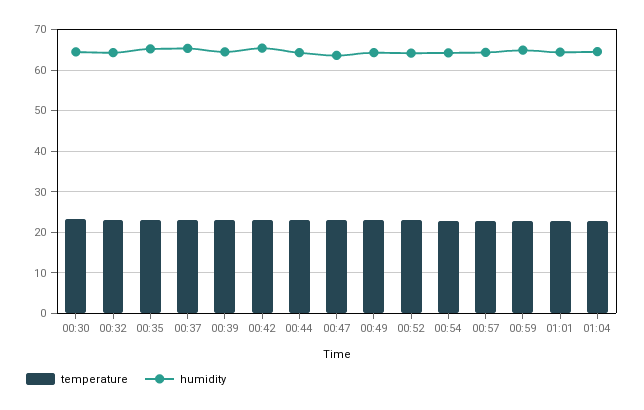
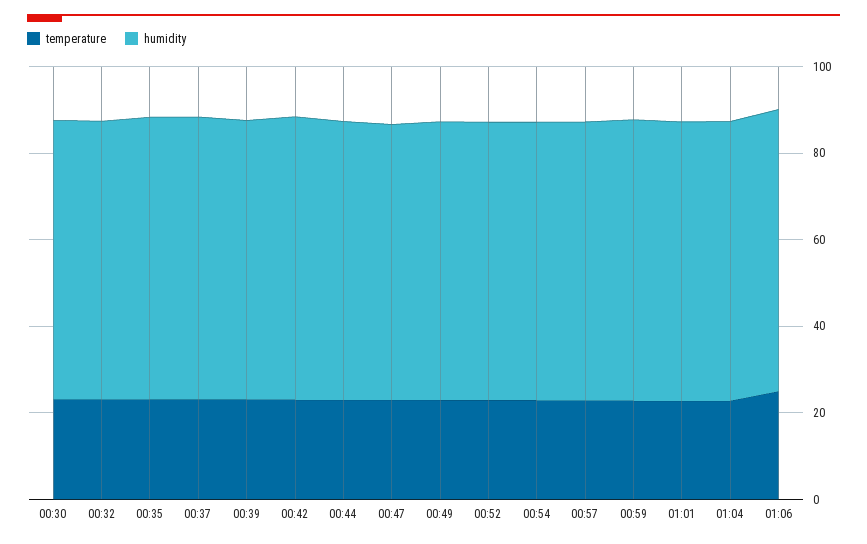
temperature, 01:06: none -> 25
humidity, 01:06: none -> 65

